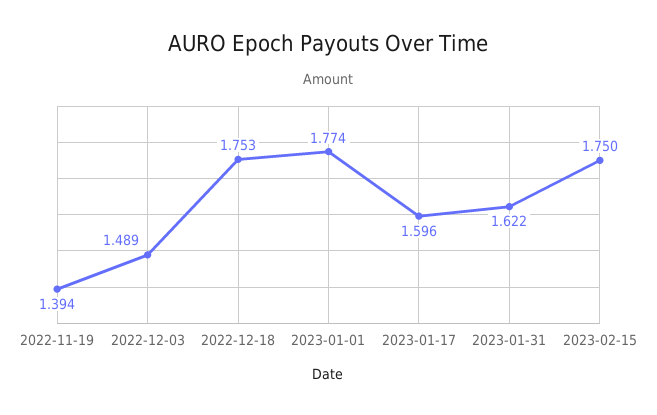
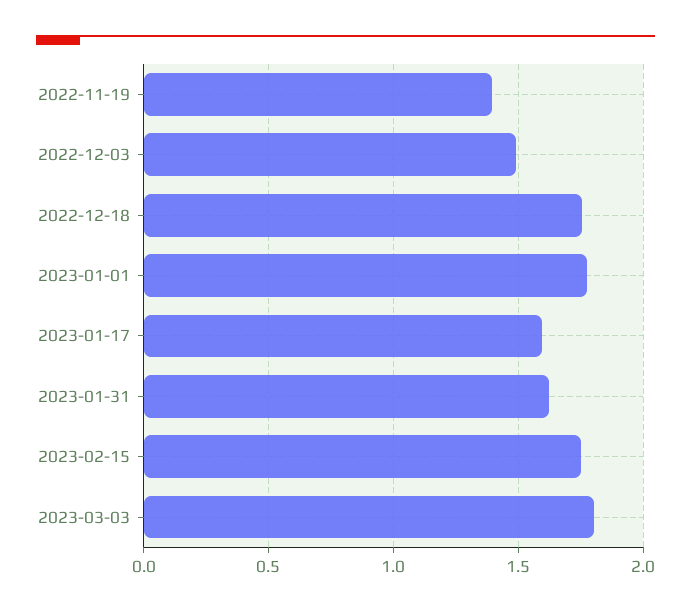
2023-03-03: none -> 1.8

